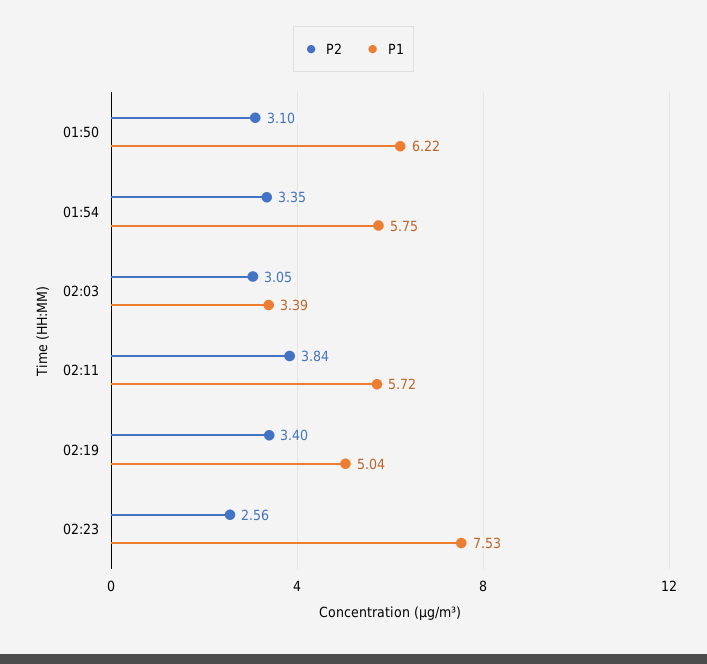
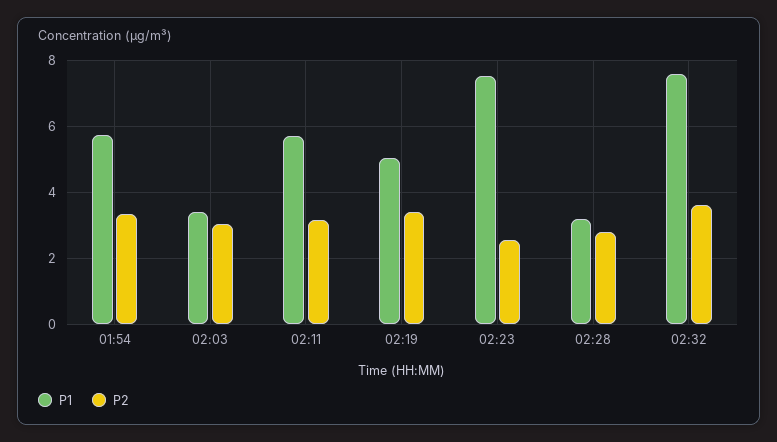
P2, 01:50: 3.1 -> none
P1, 01:50: 6.22 -> none
P2, 02:11: 3.84 -> 3.2
P1, 02:28: none -> 3.2
P2, 02:28: none -> 2.8
P1, 02:32: none -> 7.6
P2, 02:32: none -> 3.6

